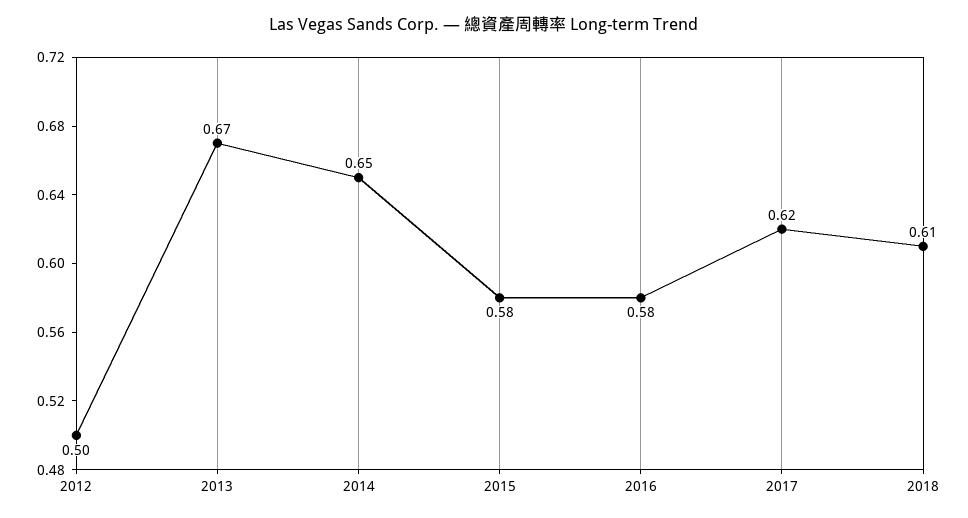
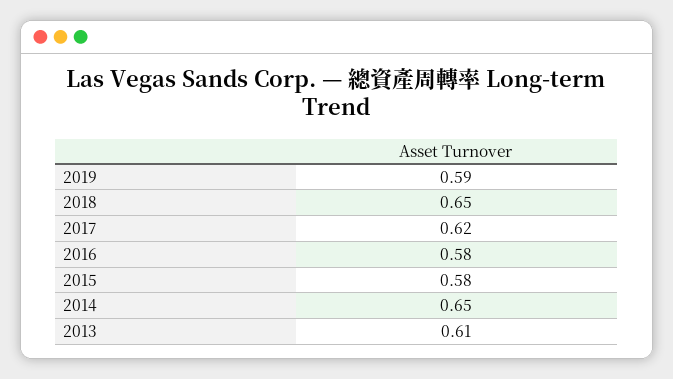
2012: 0.5 -> none
2013: 0.67 -> 0.61
2018: 0.61 -> 0.65
2019: none -> 0.59

